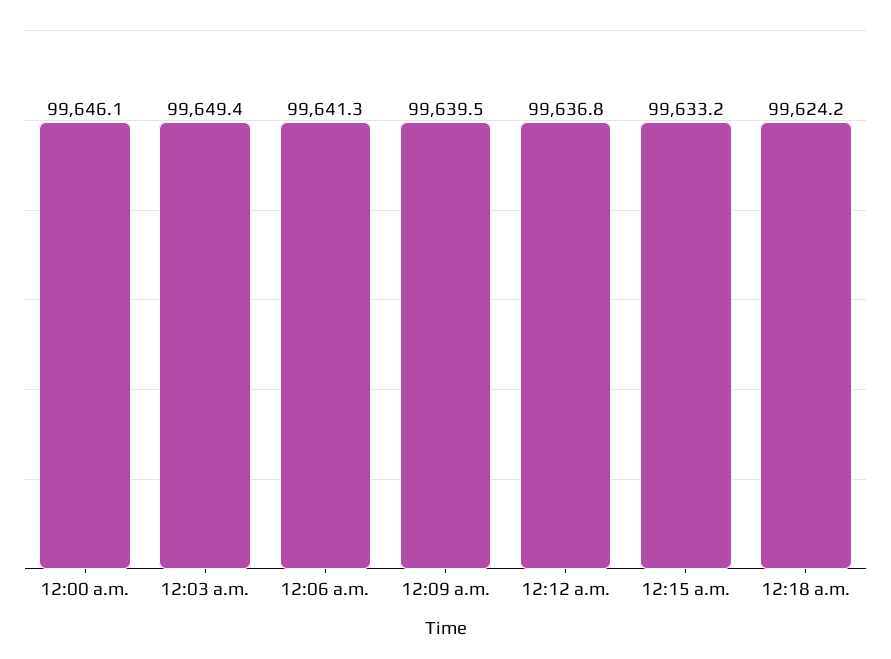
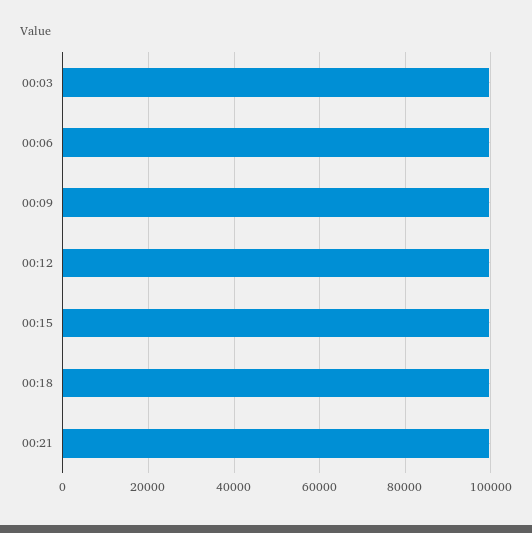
12:00 a.m.: 99646.1 -> none
00:21: none -> 100000

